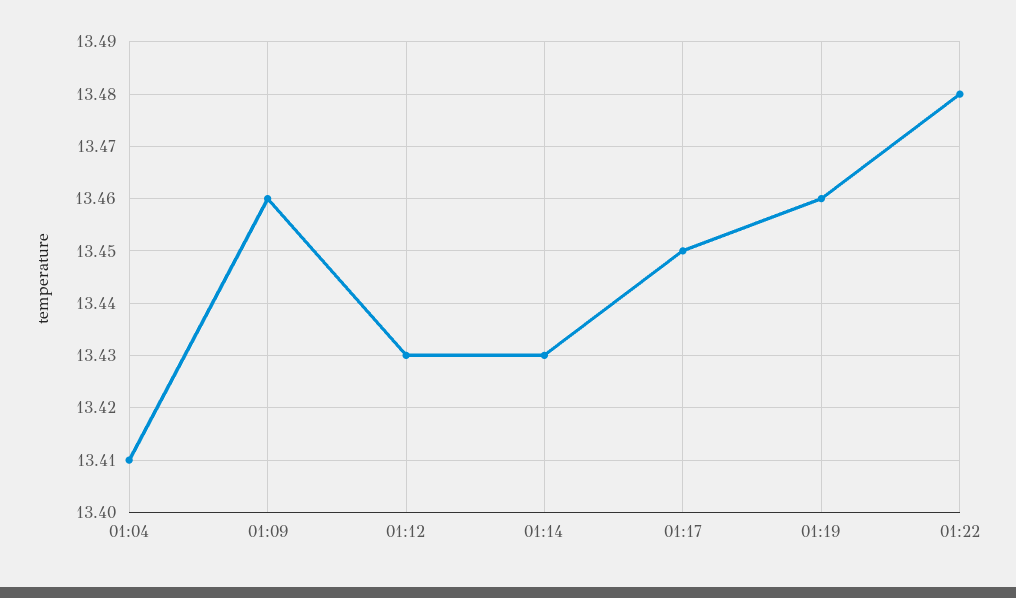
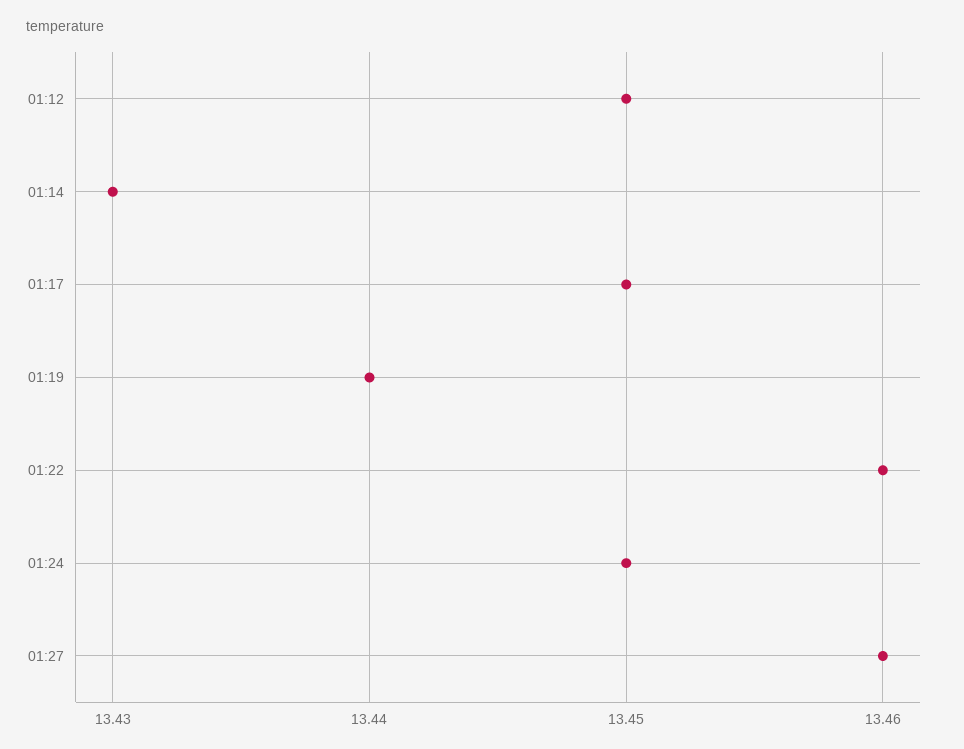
01:04: 13.41 -> none
01:09: 13.46 -> none
01:12: 13.43 -> 13.45
01:19: 13.46 -> 13.44
01:22: 13.48 -> 13.46
01:24: none -> 13.45
01:27: none -> 13.46

